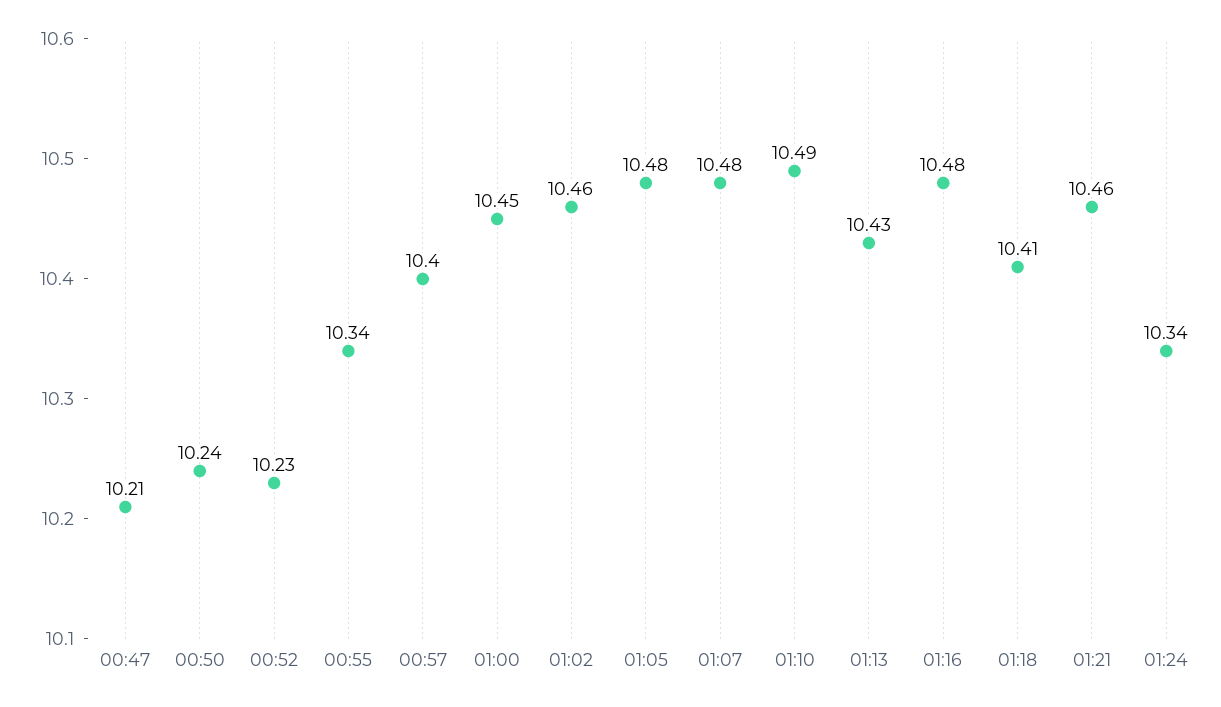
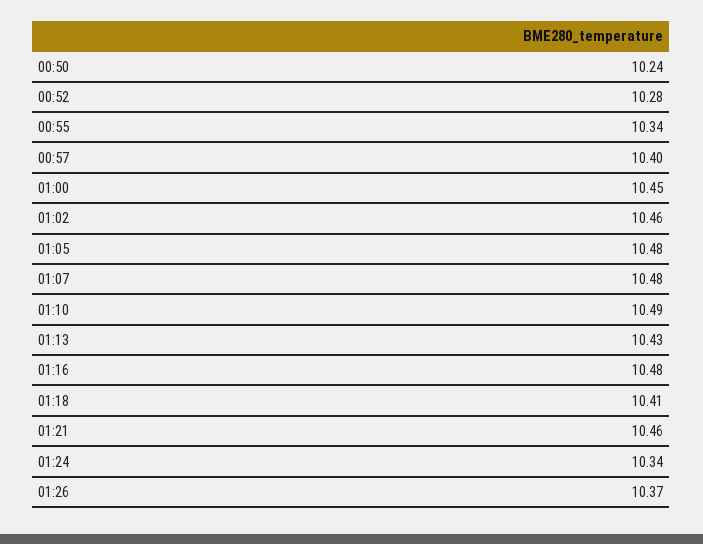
00:47: 10.21 -> none
00:52: 10.23 -> 10.28
01:26: none -> 10.37

